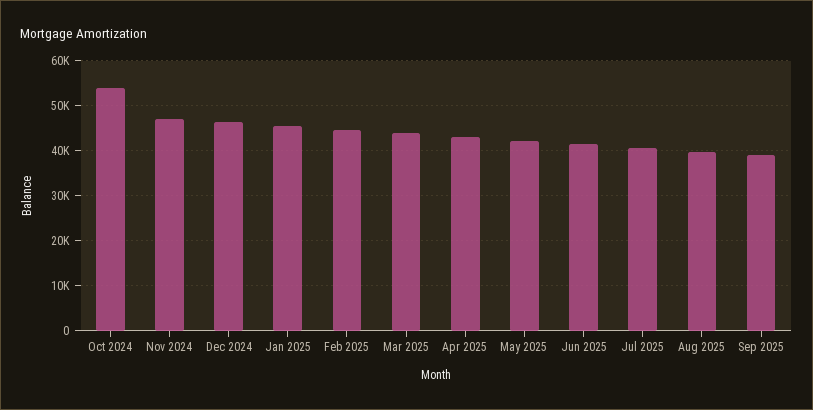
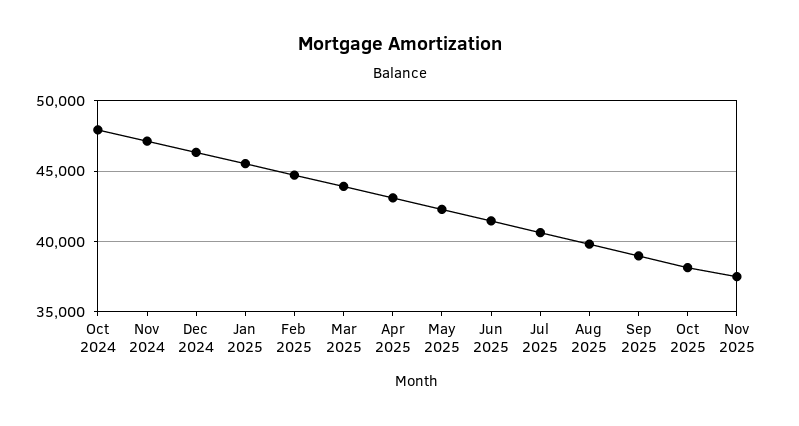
Oct 2024: 54000 -> 48000
Oct 2025: none -> 38000
Nov 2025: none -> 37500

